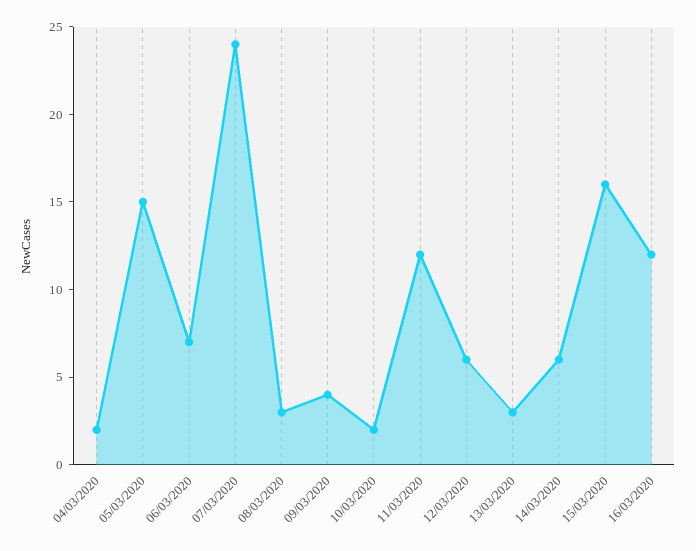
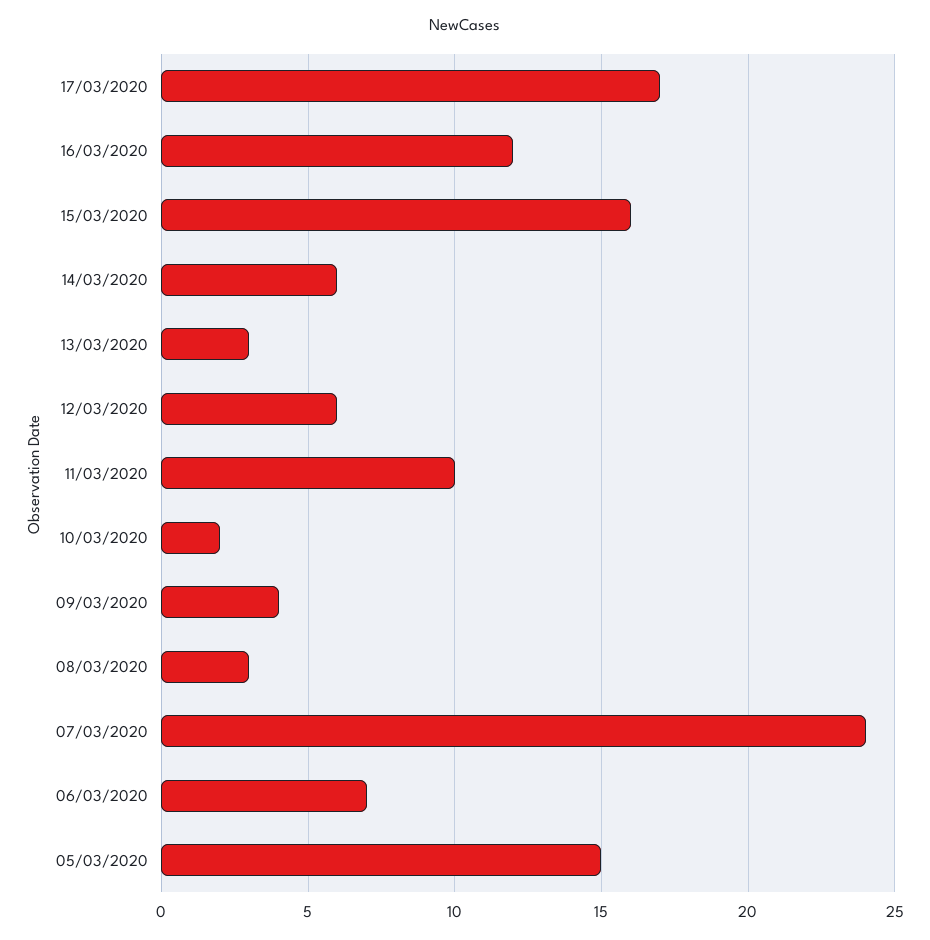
04/03/2020: 2 -> none
11/03/2020: 12 -> 10
17/03/2020: none -> 17

